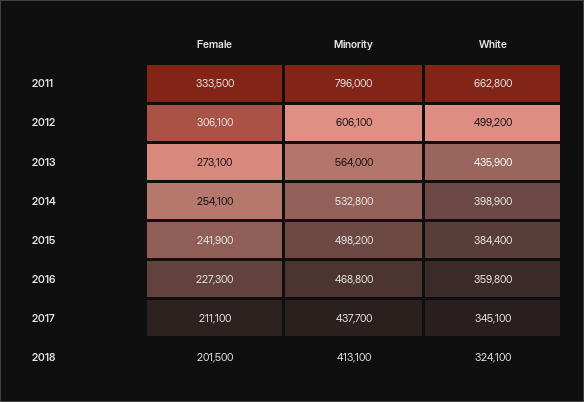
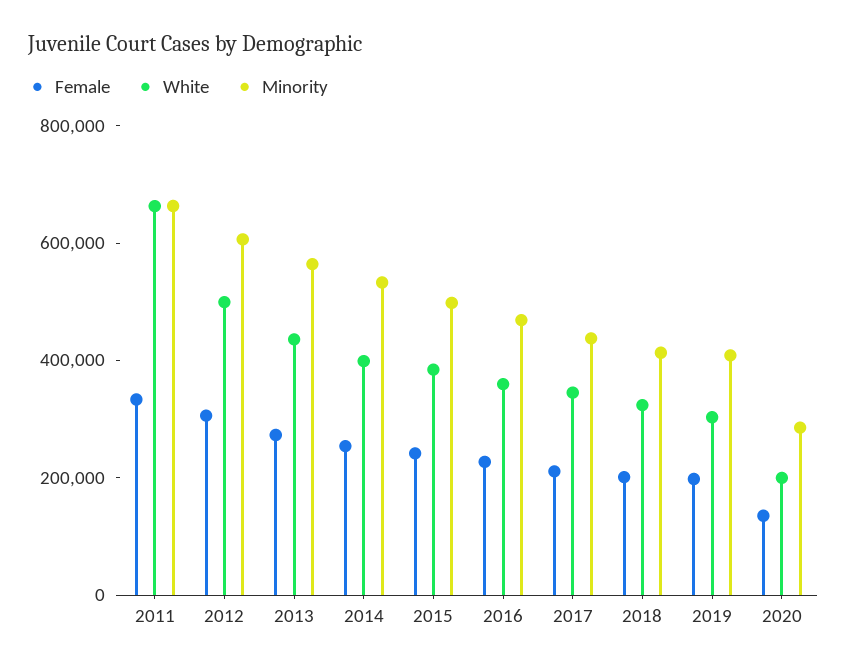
Minority, 2011: 796000 -> 650000
Female, 2019: none -> 200000
White, 2019: none -> 300000
Minority, 2019: none -> 400000
Female, 2020: none -> 150000
White, 2020: none -> 200000
Minority, 2020: none -> 300000

